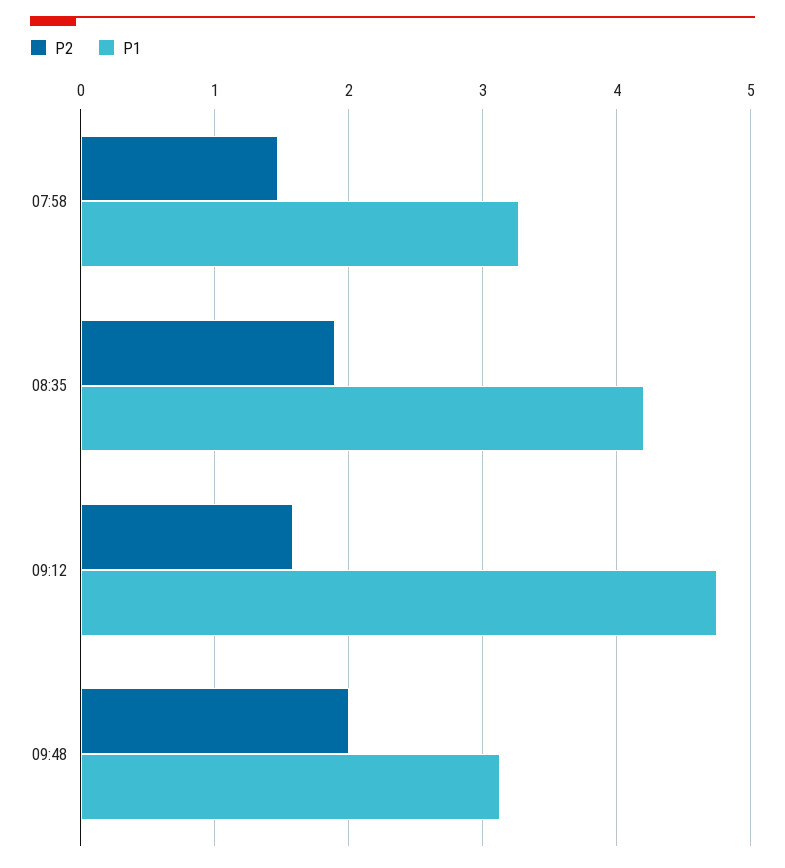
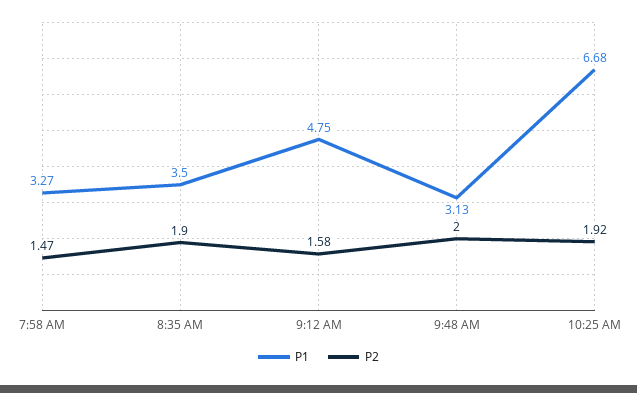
P1, 08:35: 4.2 -> 3.5
P1, 10:25 AM: none -> 6.68
P2, 10:25 AM: none -> 1.92

